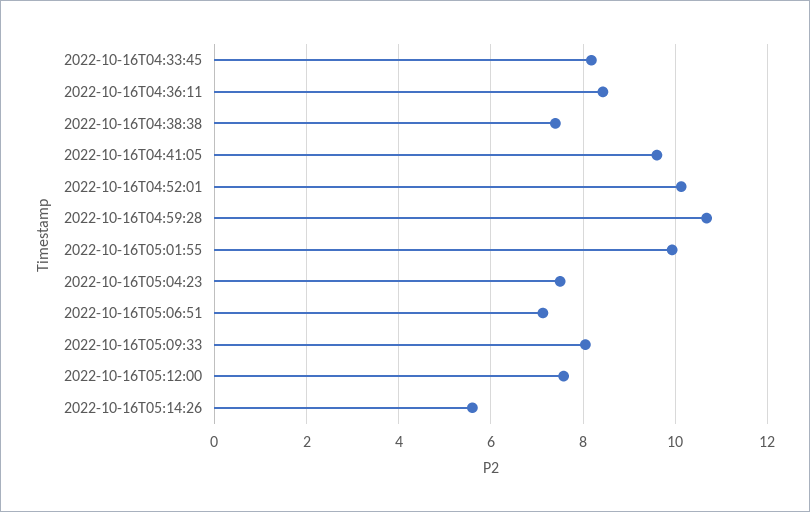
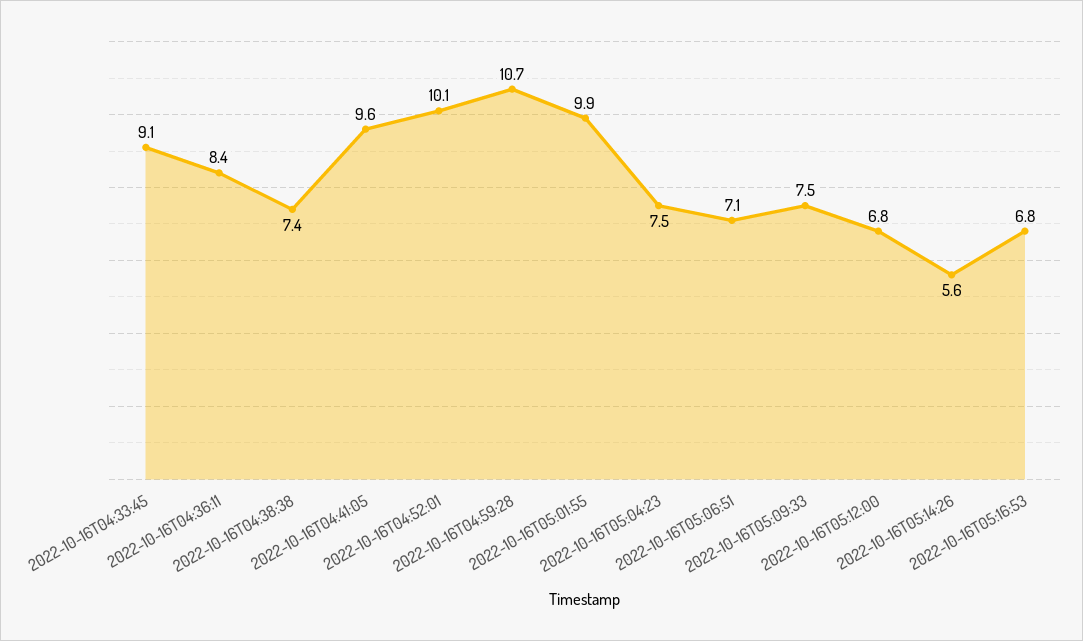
2022-10-16T04:33:45: 8.2 -> 9.1
2022-10-16T05:09:33: 8 -> 7.5
2022-10-16T05:12:00: 7.6 -> 6.8
2022-10-16T05:16:53: none -> 6.8

